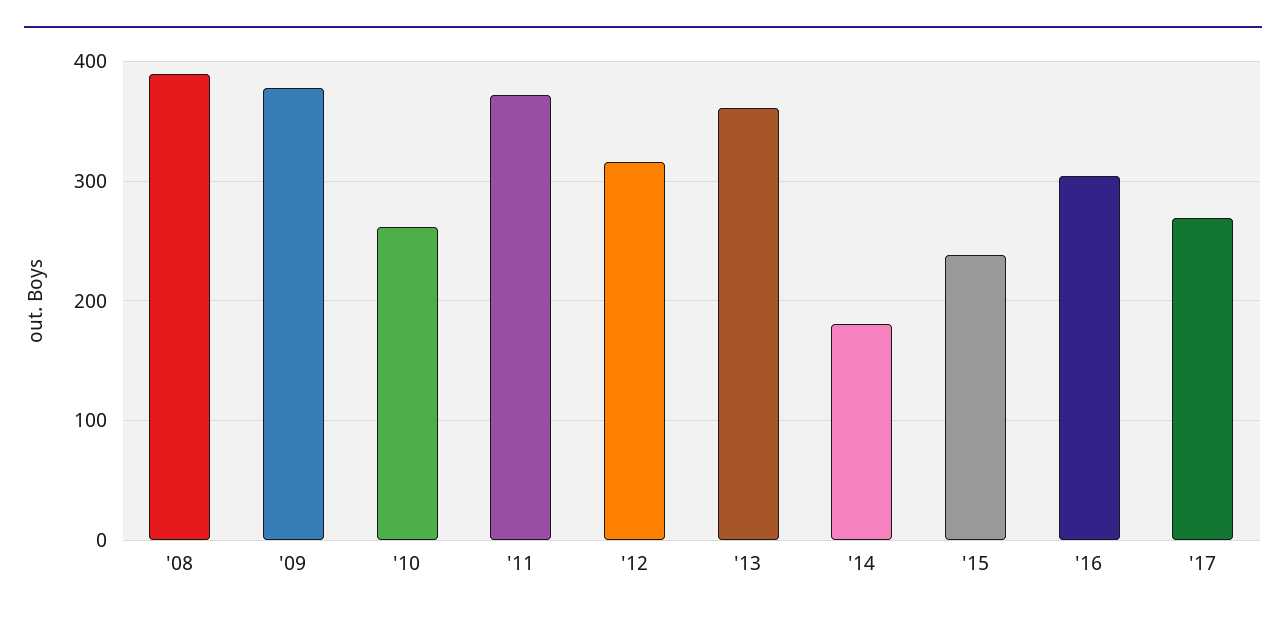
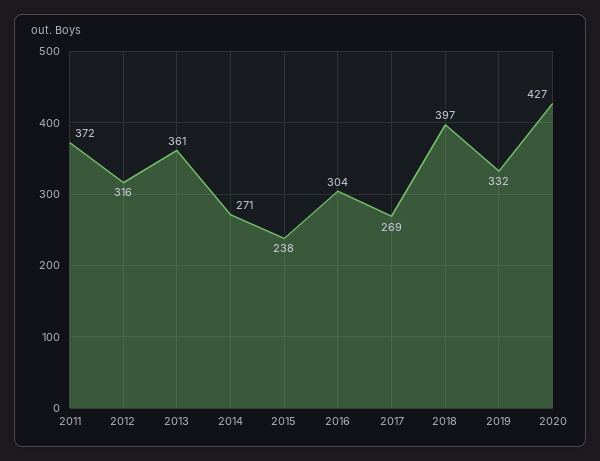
'08: 390 -> none
'09: 380 -> none
'10: 260 -> none
'14: 180 -> 271
2018: none -> 397
2019: none -> 332
2020: none -> 427

